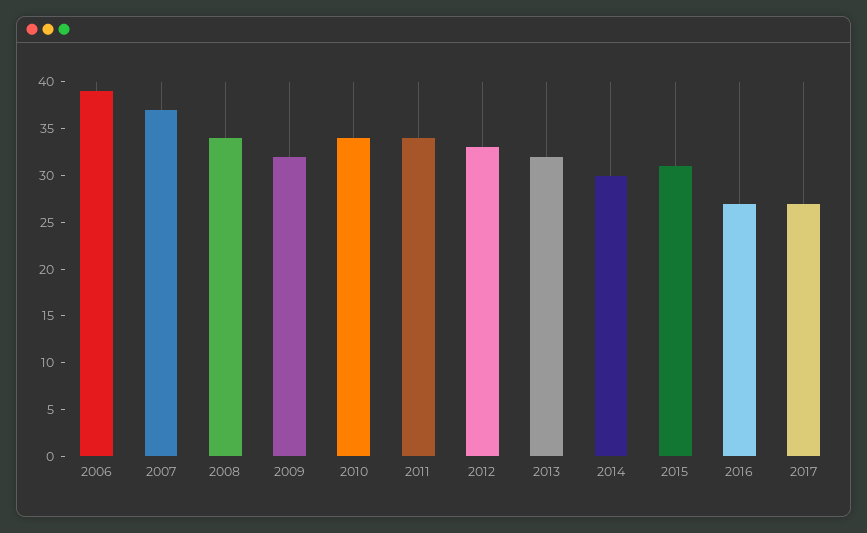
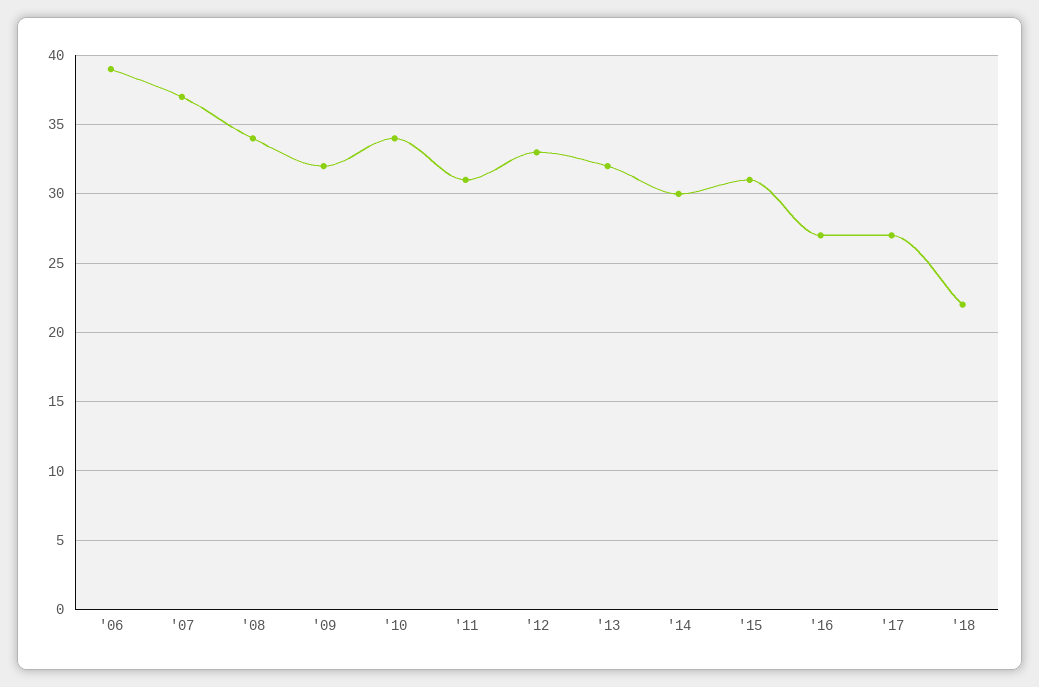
2011: 34 -> 31
'18: none -> 22

